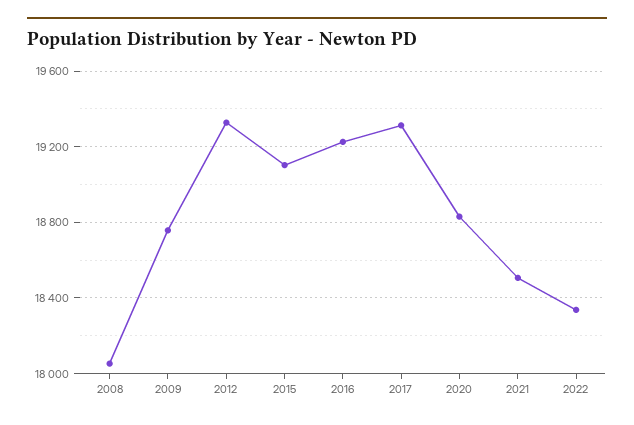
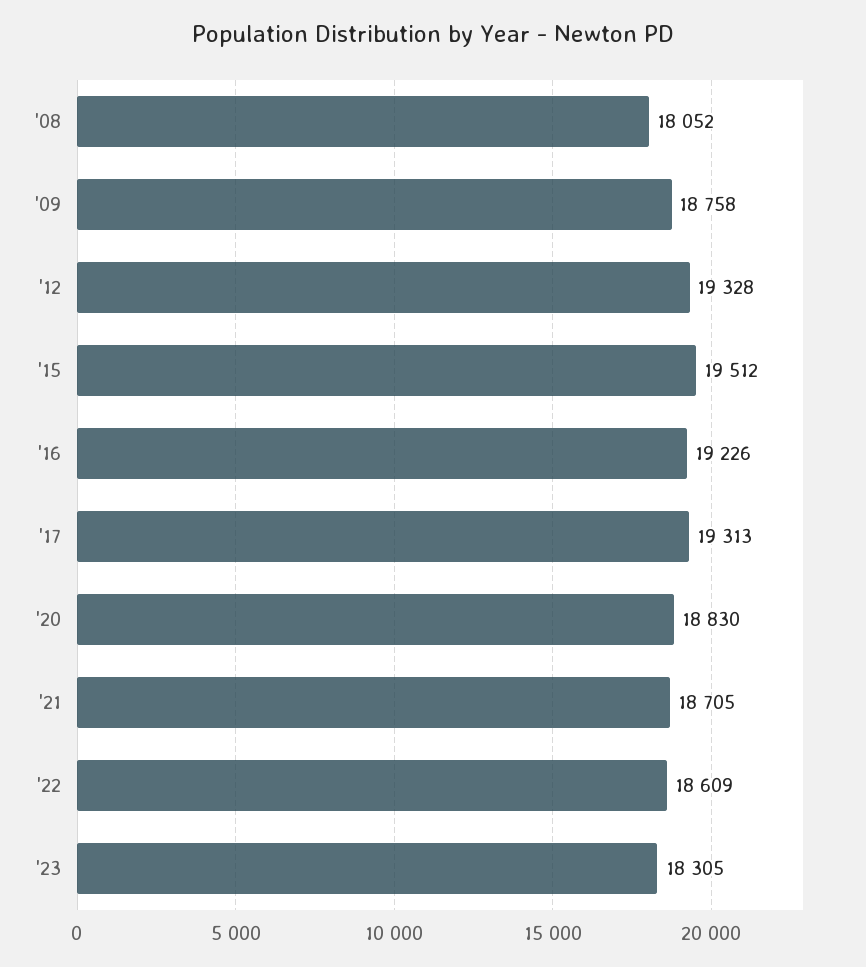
2015: 19100 -> 19512
2021: 18500 -> 18705
2022: 18350 -> 18609
'23: none -> 18305

